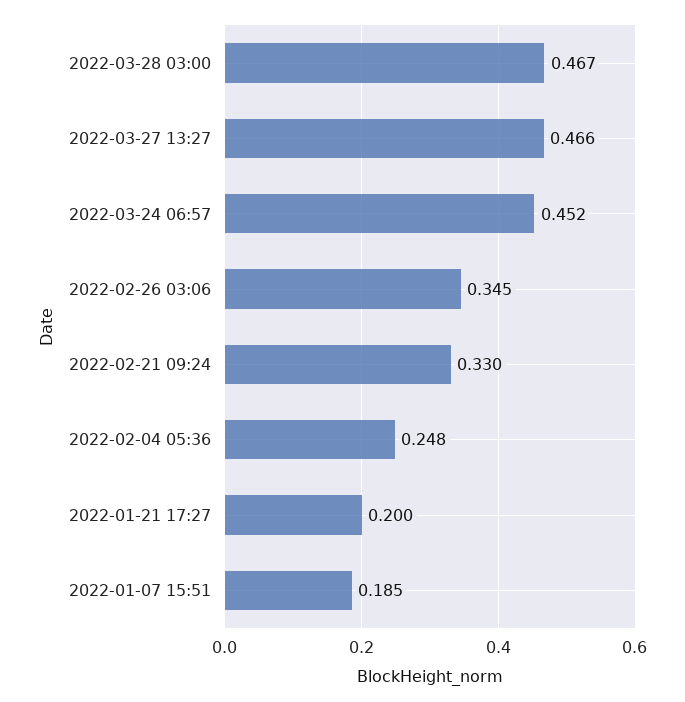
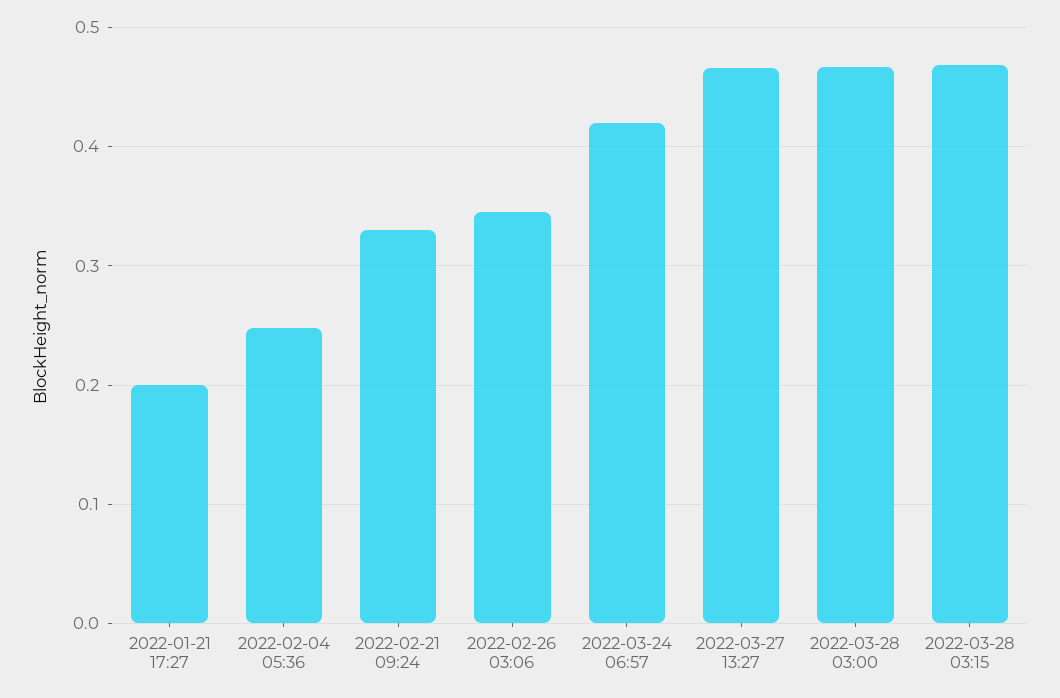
2022-03-24 06:57: 0.452 -> 0.42
2022-01-07 15:51: 0.185 -> none
2022-03-28 03:15: none -> 0.47

